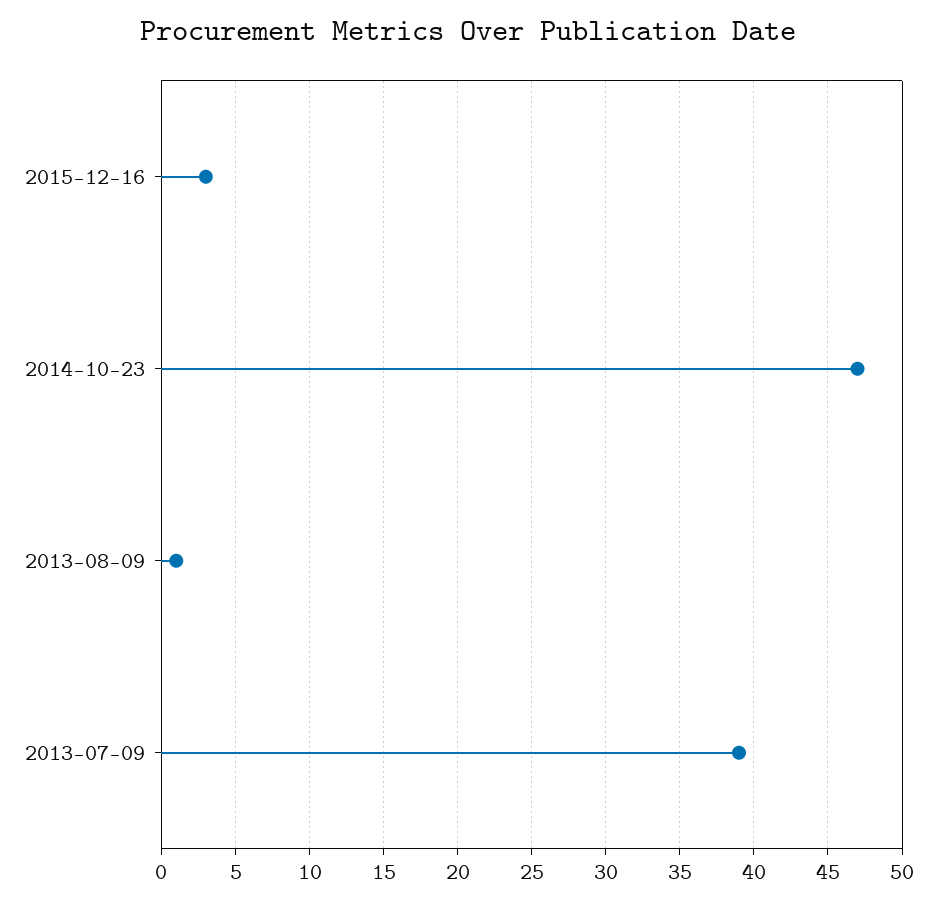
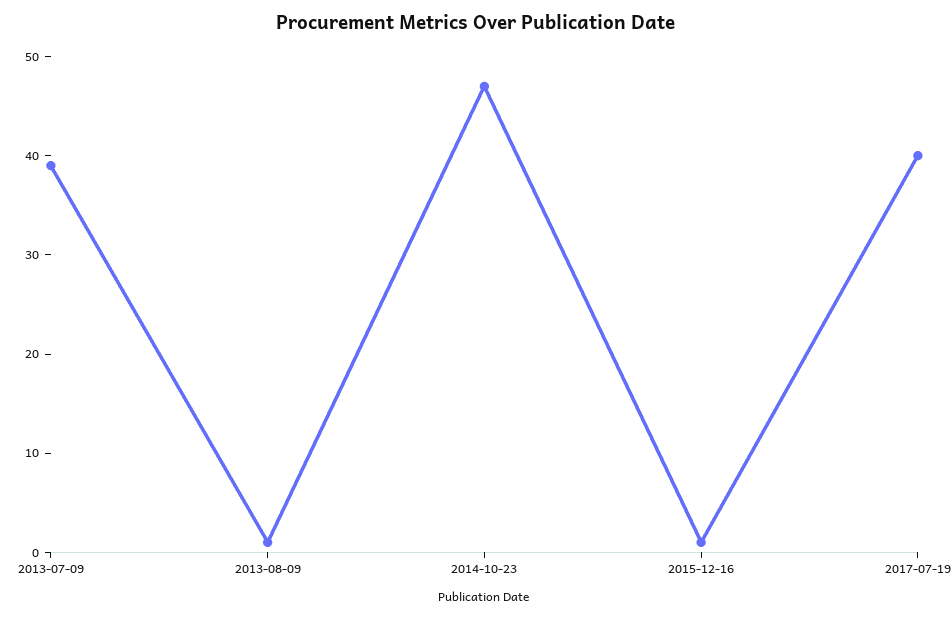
2015-12-16: 3 -> 1
2017-07-19: none -> 40

